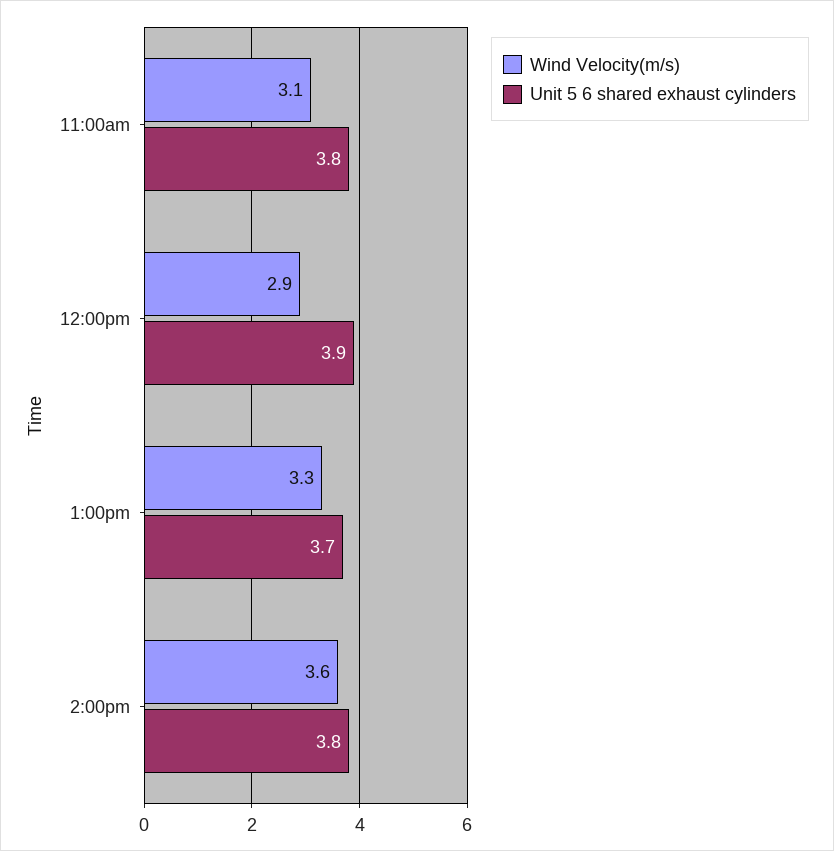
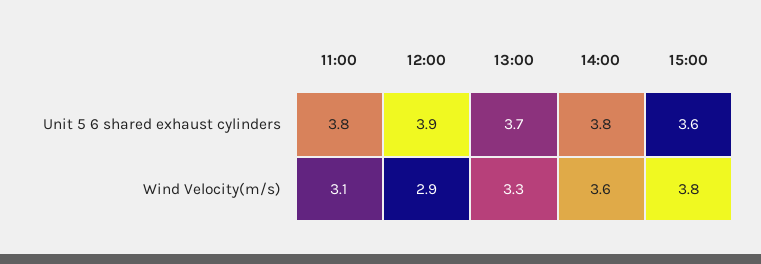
Unit 5 6 shared exhaust cylinders, 15:00: none -> 3.6
Wind Velocity(m/s), 15:00: none -> 3.8

